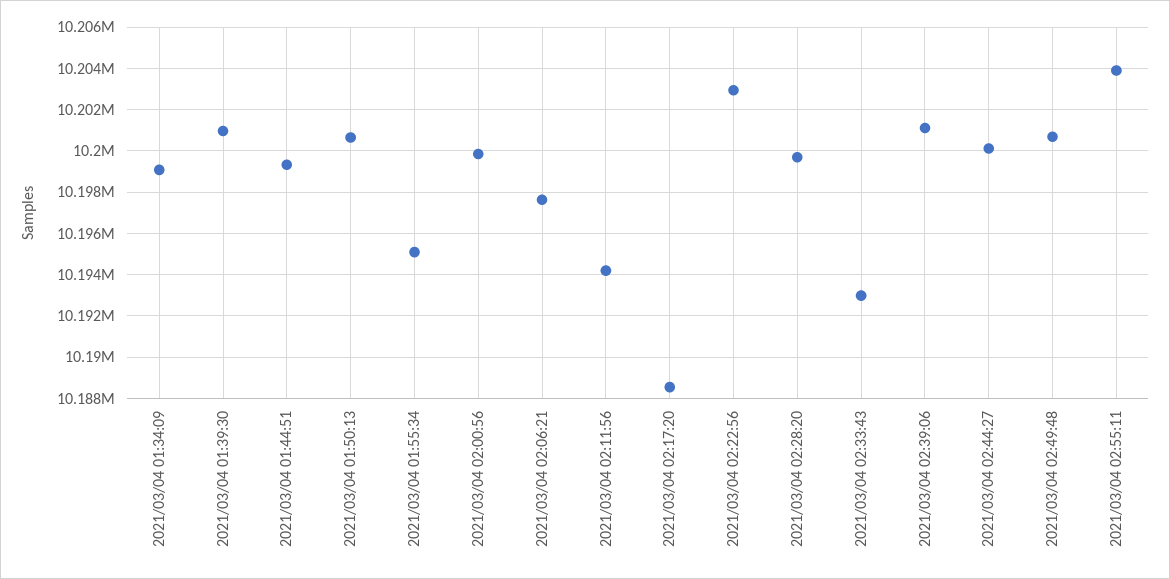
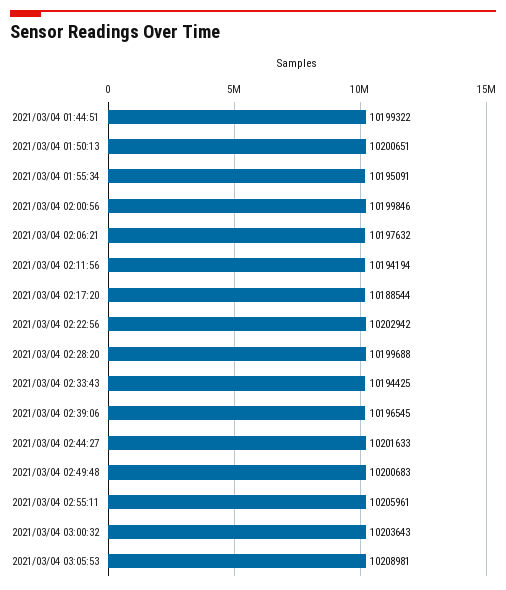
2021/03/04 01:34:09: 10199000 -> none
2021/03/04 01:39:30: 10201000 -> none
2021/03/04 02:33:43: 10193000 -> 10194425
2021/03/04 02:39:06: 10201000 -> 10196545
2021/03/04 02:44:27: 10200000 -> 10201633
2021/03/04 02:55:11: 10204000 -> 10205961
2021/03/04 03:00:32: none -> 10203643
2021/03/04 03:05:53: none -> 10208981

